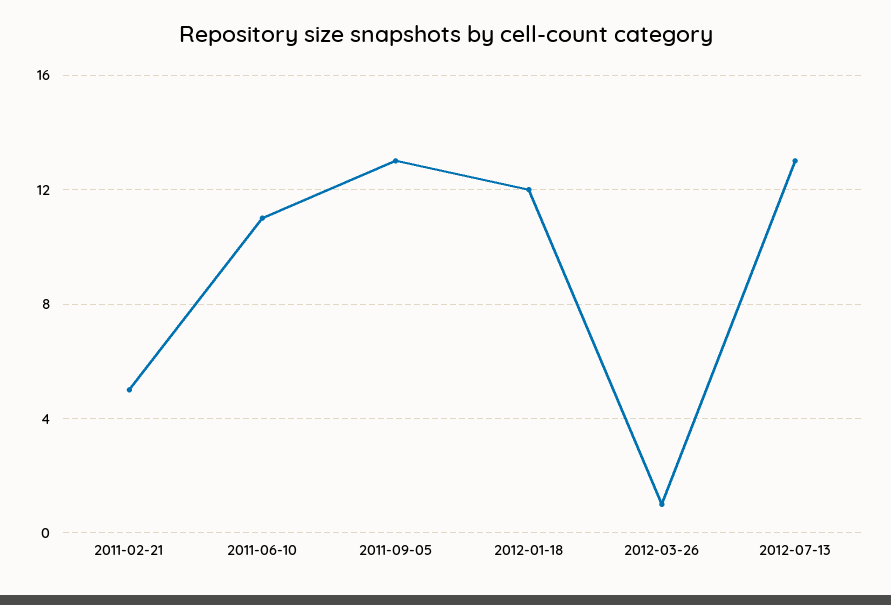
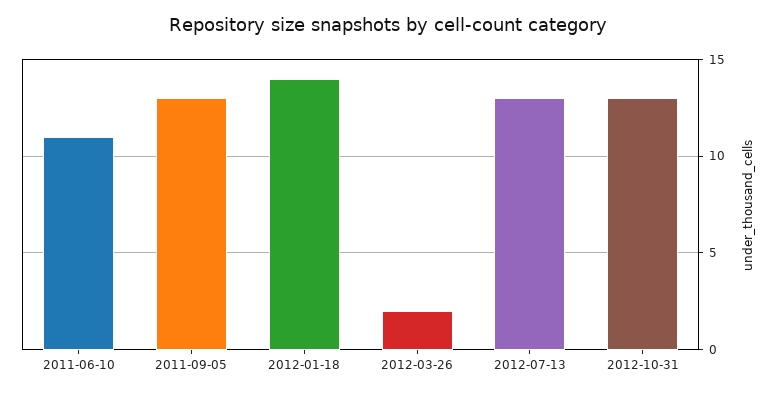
2011-02-21: 5 -> none
2012-01-18: 12 -> 14
2012-03-26: 1 -> 2
2012-10-31: none -> 13

